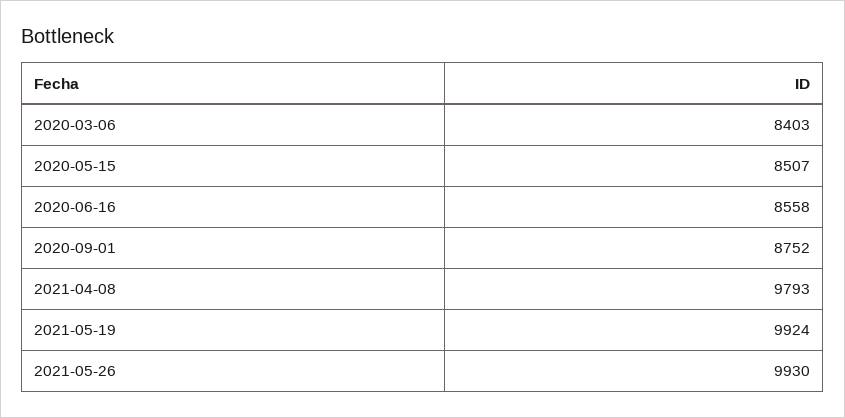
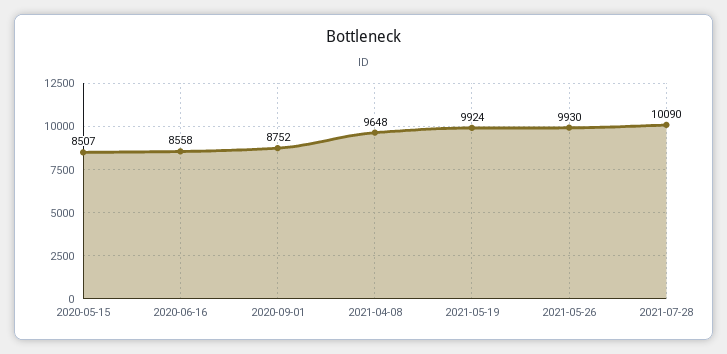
2020-03-06: 8403 -> none
2021-04-08: 9793 -> 9648
2021-07-28: none -> 10090

